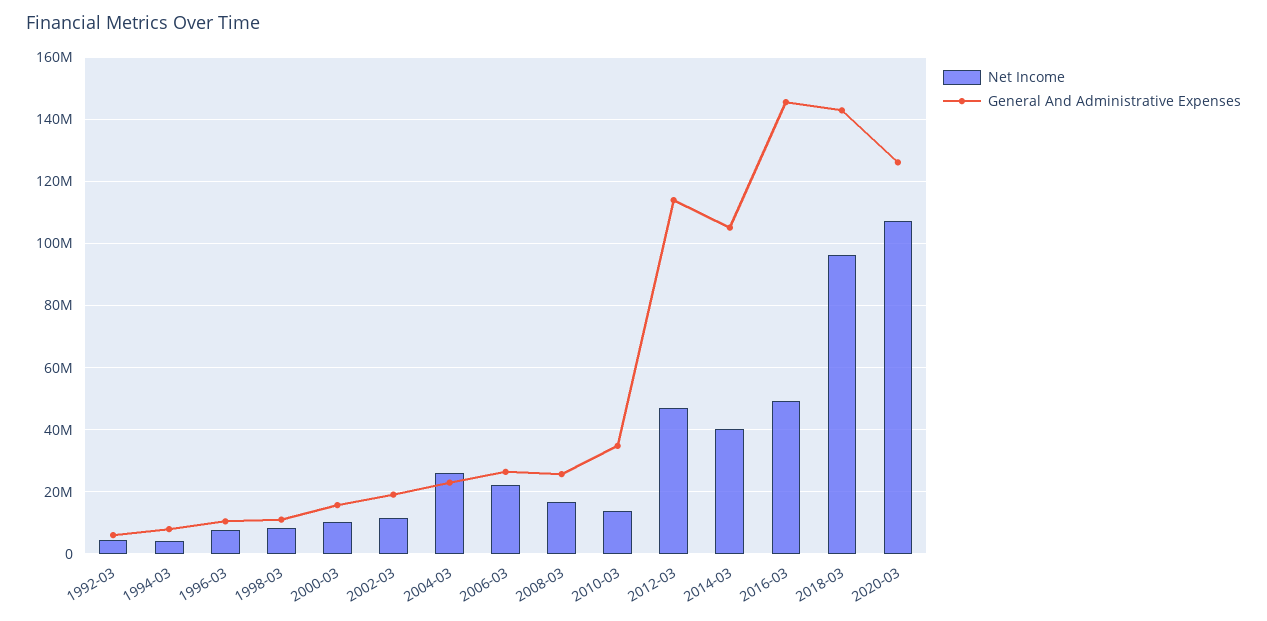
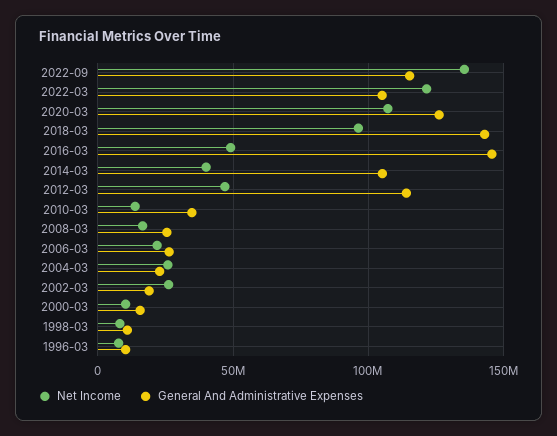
Net Income, 1992-03: 4000000 -> none
General And Administrative Expenses, 1992-03: 6000000 -> none
Net Income, 1994-03: 4000000 -> none
General And Administrative Expenses, 1994-03: 8000000 -> none
Net Income, 2002-03: 12000000 -> 25000000
Net Income, 2022-09: none -> 135000000
General And Administrative Expenses, 2022-09: none -> 115000000
Net Income, 2022-03: none -> 120000000
General And Administrative Expenses, 2022-03: none -> 105000000

